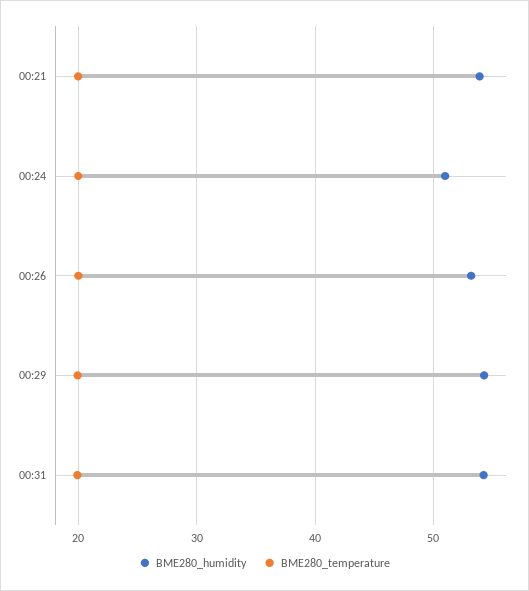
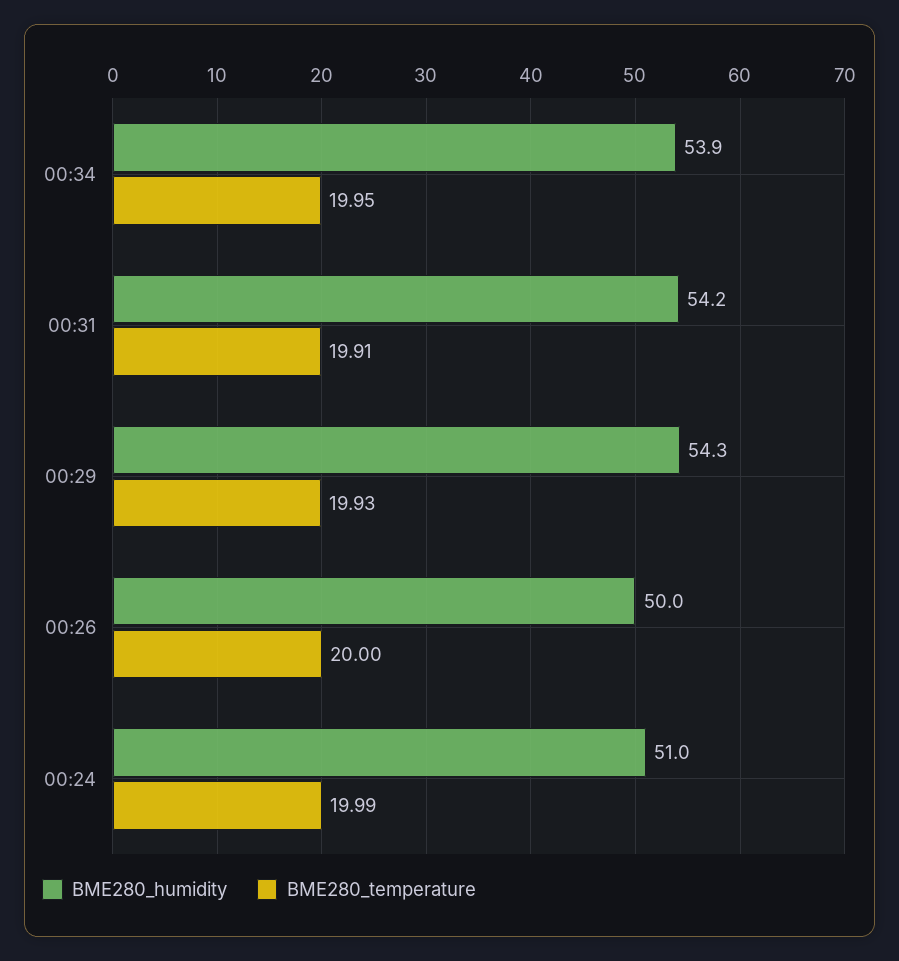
BME280_humidity, 00:21: 54 -> none
BME280_temperature, 00:21: 20 -> none
BME280_humidity, 00:26: 53 -> 50
BME280_humidity, 00:34: none -> 53.9
BME280_temperature, 00:34: none -> 19.95

